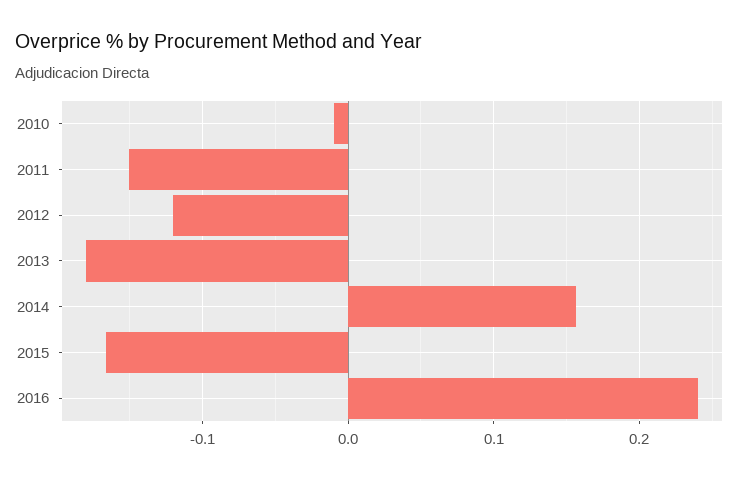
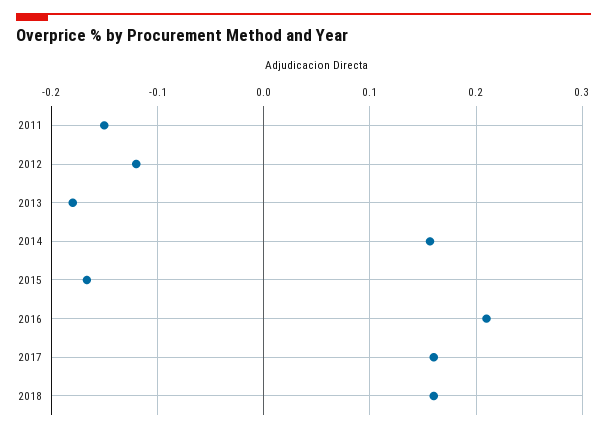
2010: -0.01 -> none
2016: 0.24 -> 0.21
2017: none -> 0.16
2018: none -> 0.16

